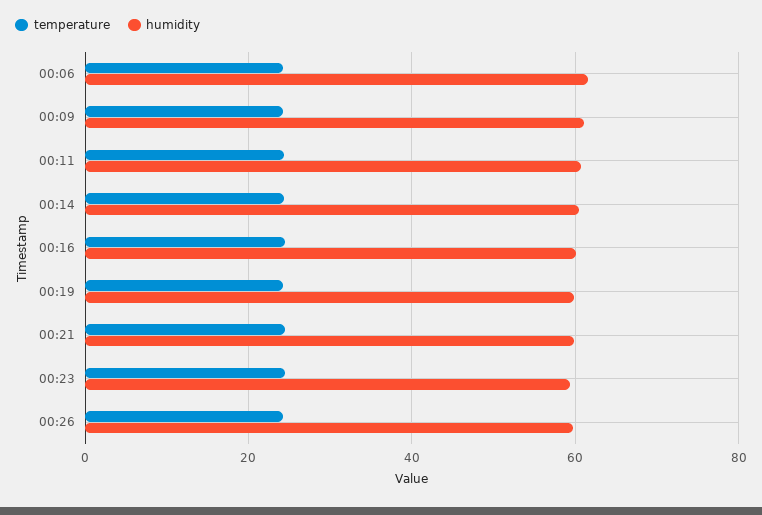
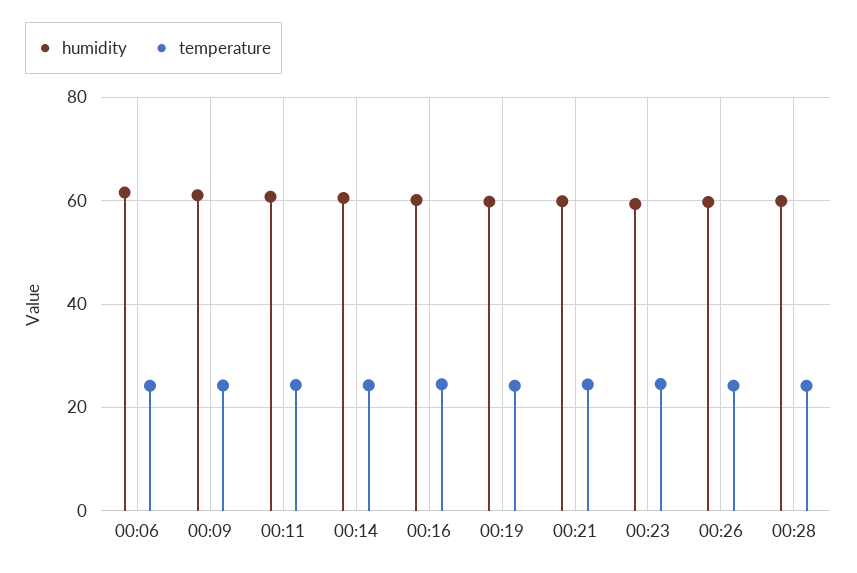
humidity, 00:28: none -> 60
temperature, 00:28: none -> 24

